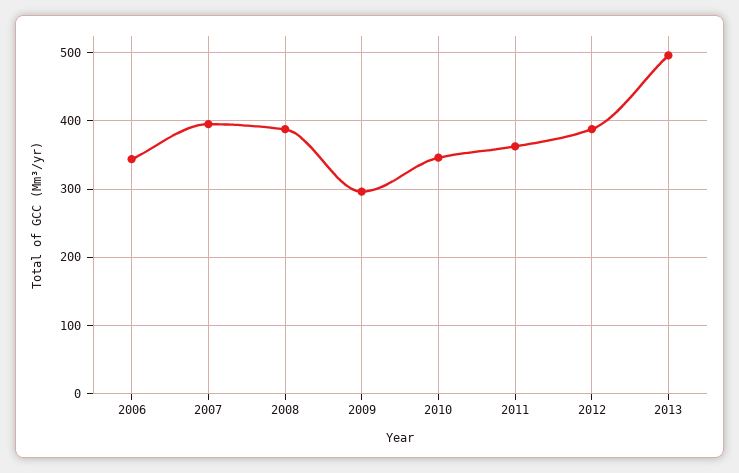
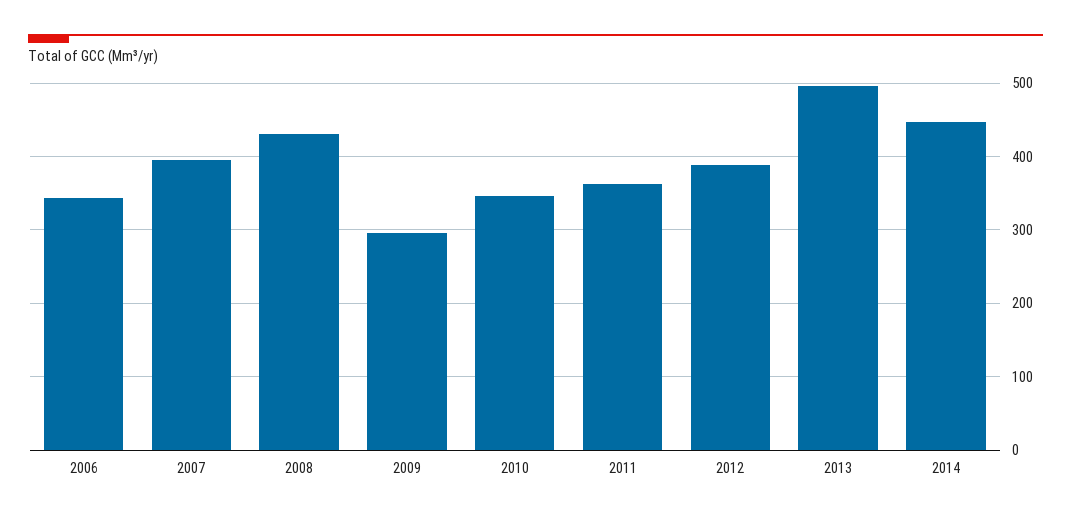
2008: 390 -> 430
2014: none -> 450

